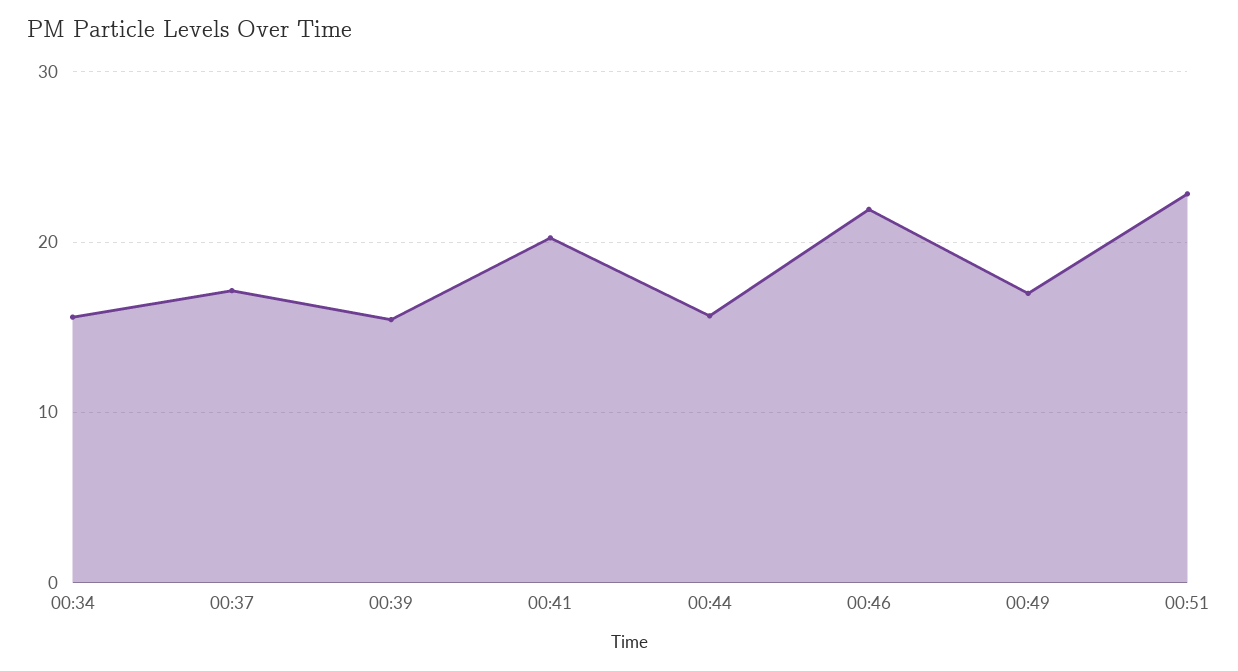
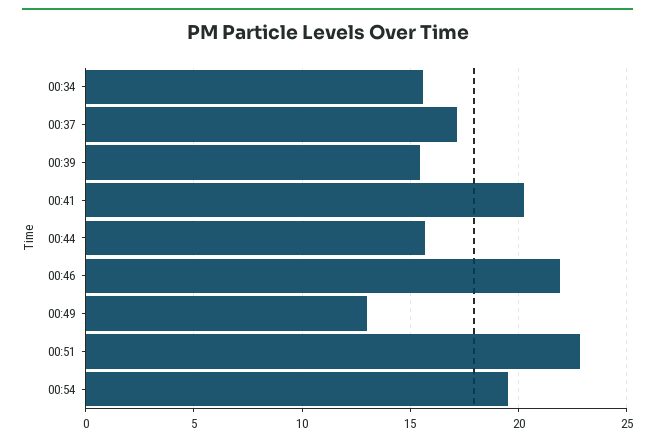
00:49: 17 -> 13
00:54: none -> 19.5

